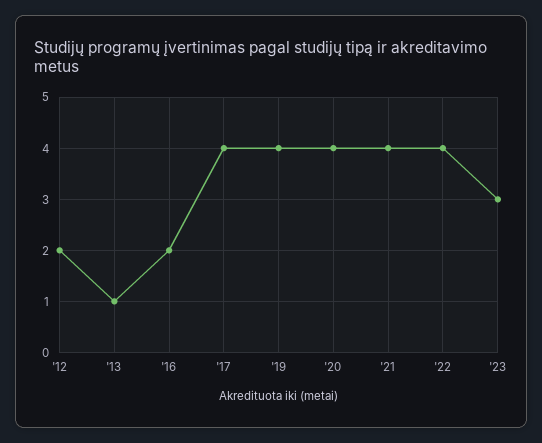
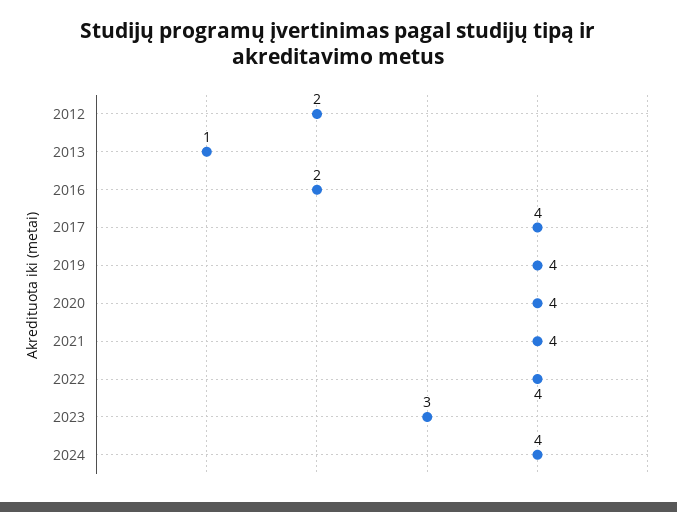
2024: none -> 4

